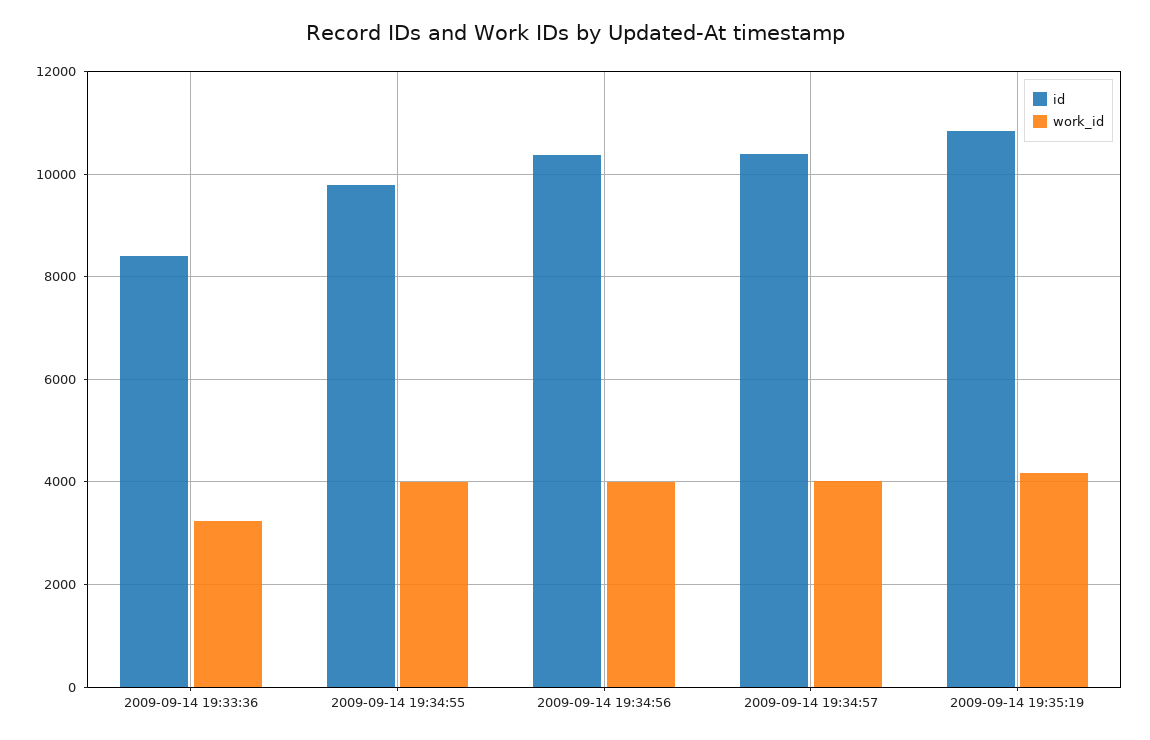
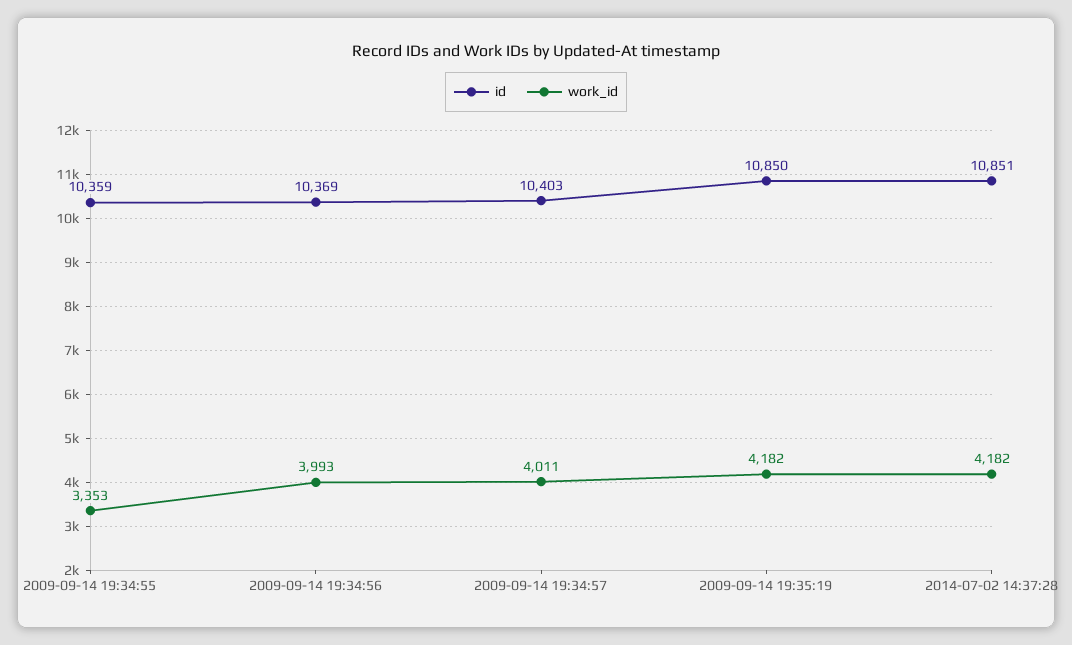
id, 2009-09-14 19:33:36: 8400 -> none
work_id, 2009-09-14 19:33:36: 3200 -> none
id, 2009-09-14 19:34:55: 9800 -> 10359
work_id, 2009-09-14 19:34:55: 4000 -> 3353
id, 2014-07-02 14:37:28: none -> 10851
work_id, 2014-07-02 14:37:28: none -> 4182

